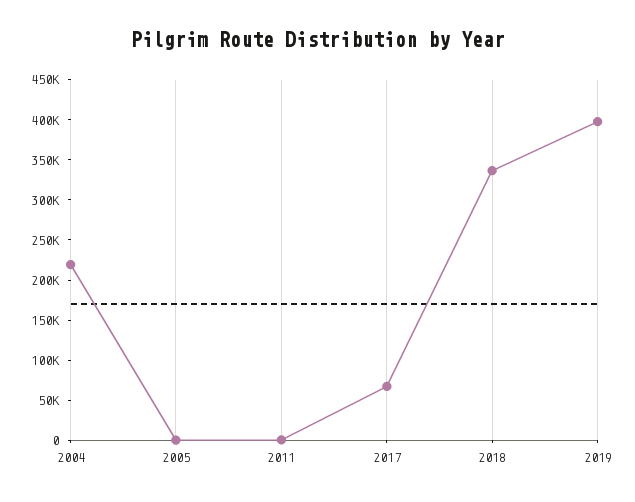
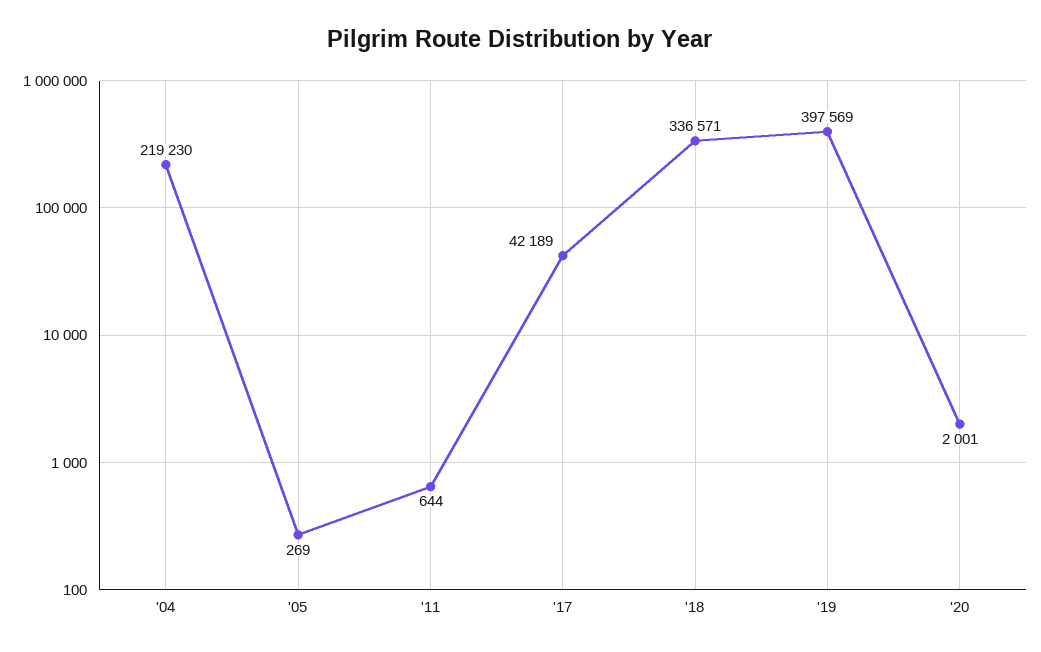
2017: 70000 -> 42189
'20: none -> 2001

